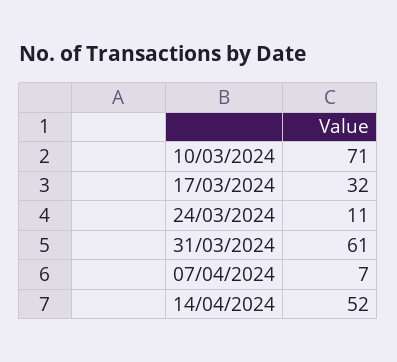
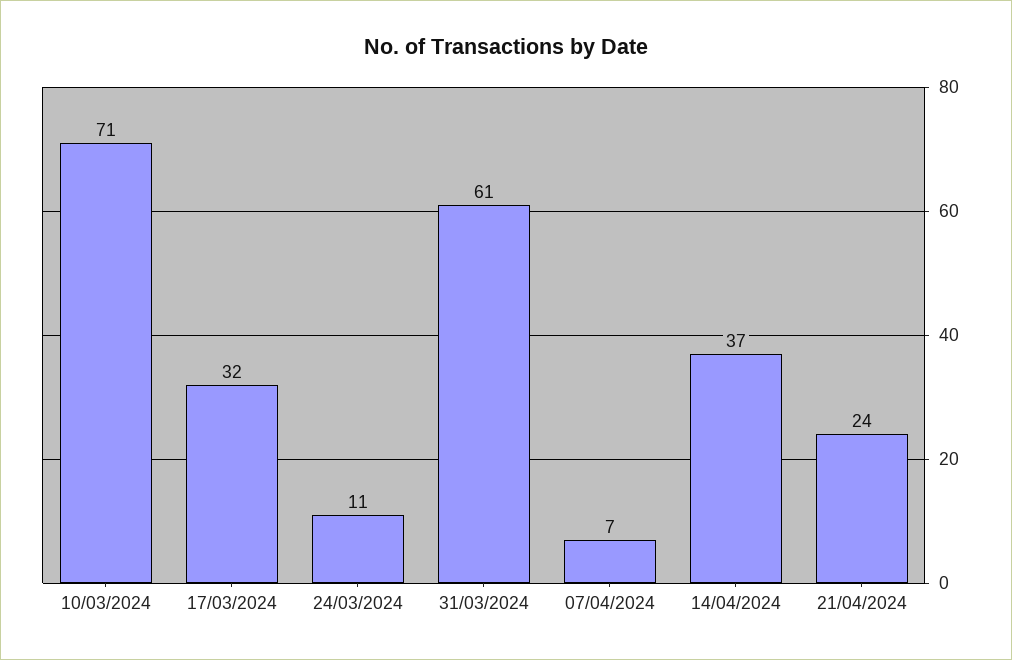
14/04/2024: 52 -> 37
21/04/2024: none -> 24

